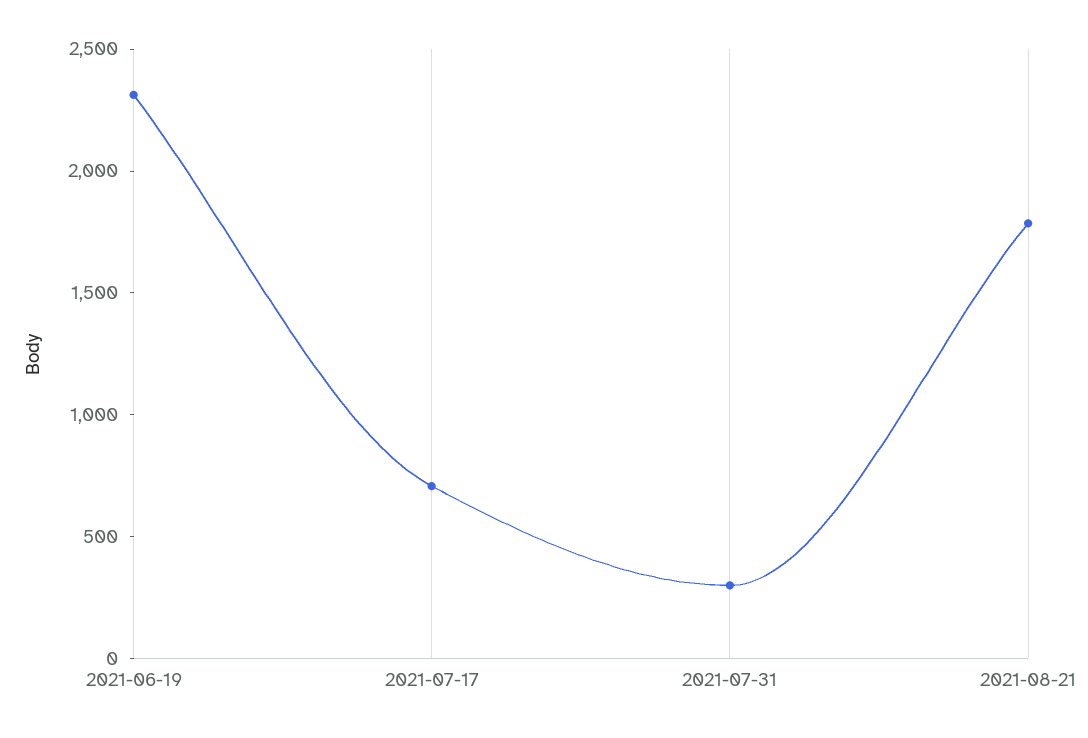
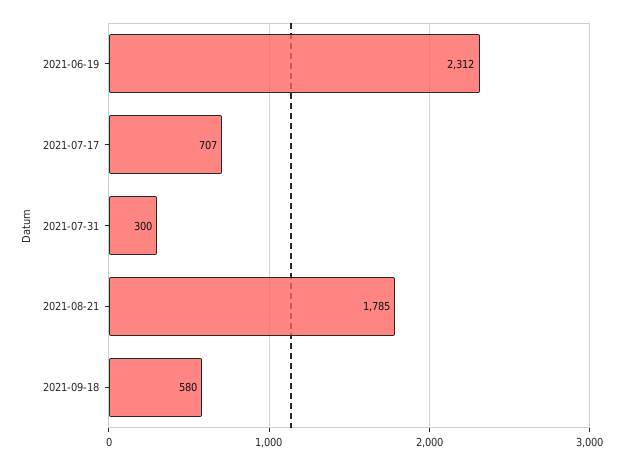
2021-09-18: none -> 580

